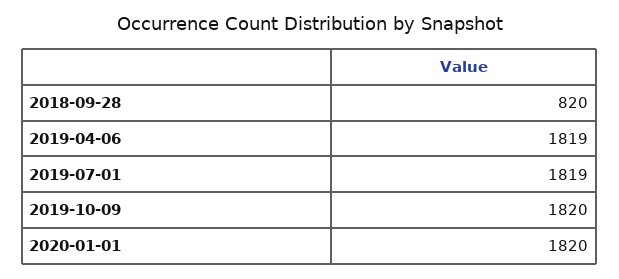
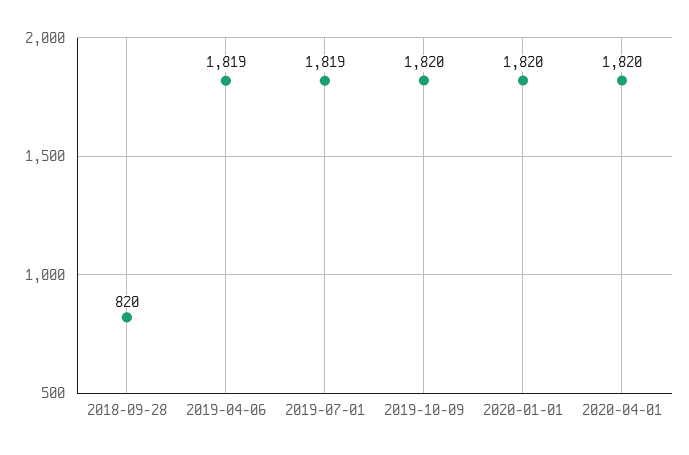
2020-04-01: none -> 1820

